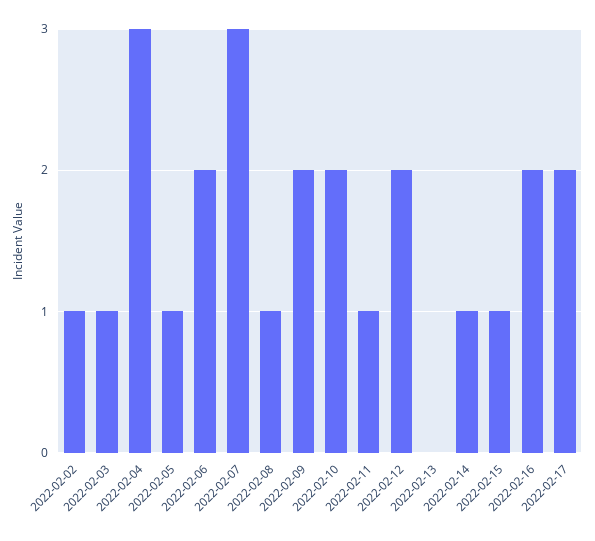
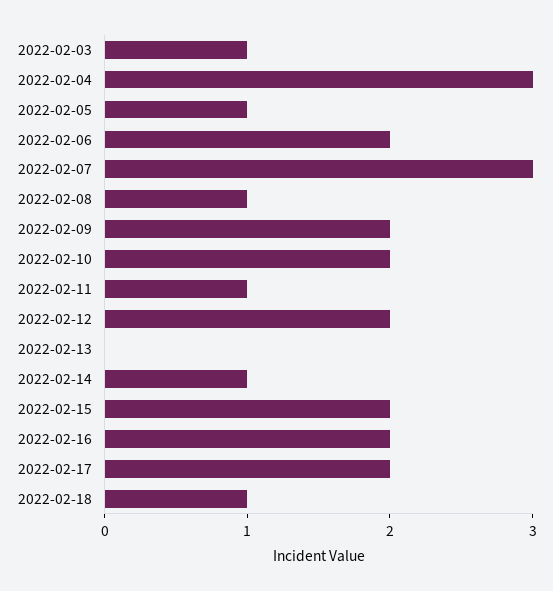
2022-02-02: 1 -> none
2022-02-15: 1 -> 2
2022-02-18: none -> 1

